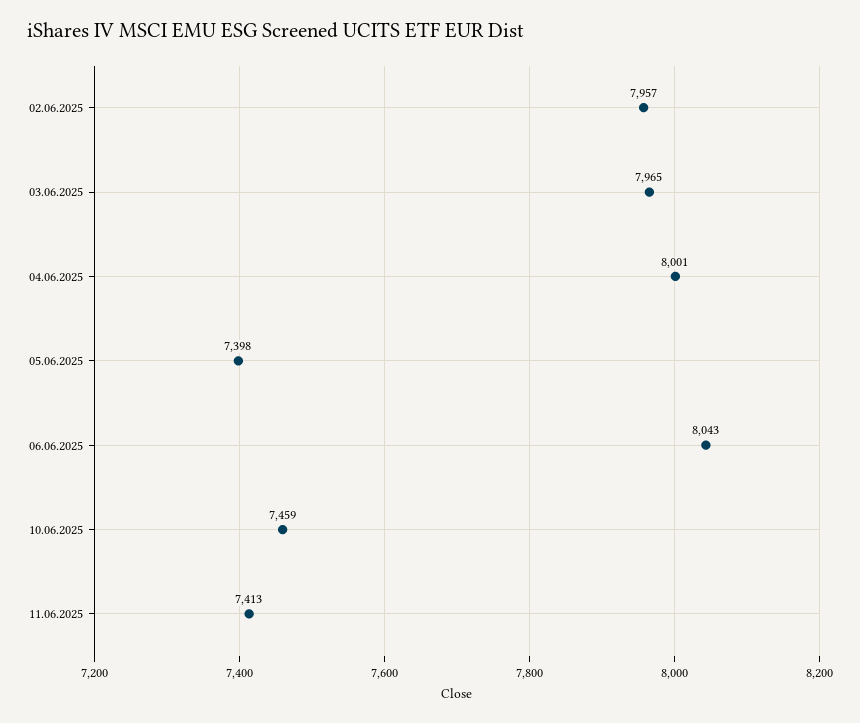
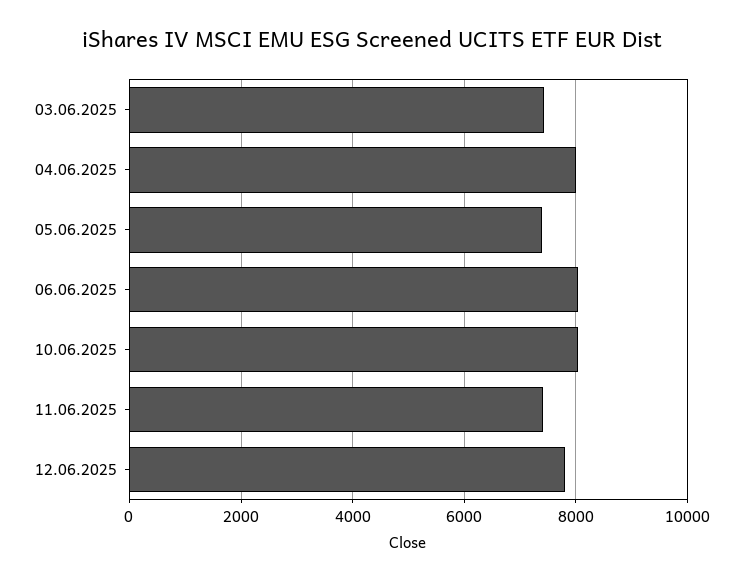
02.06.2025: 7957 -> none
03.06.2025: 7965 -> 7400
10.06.2025: 7459 -> 8000
12.06.2025: none -> 7800

